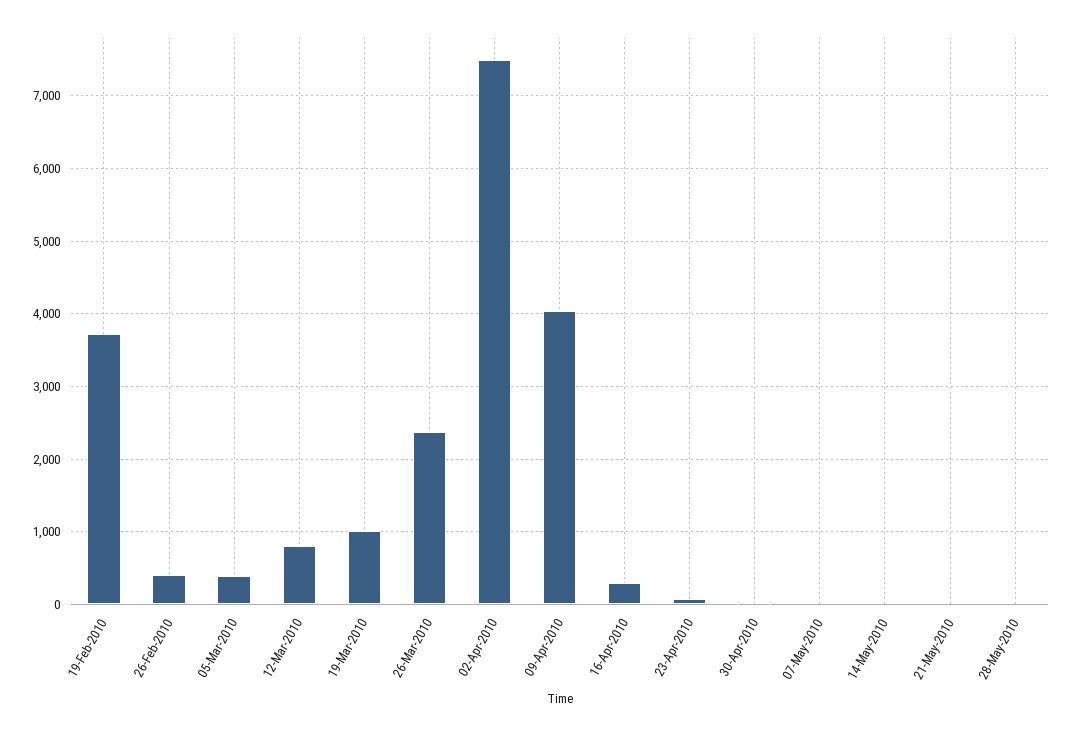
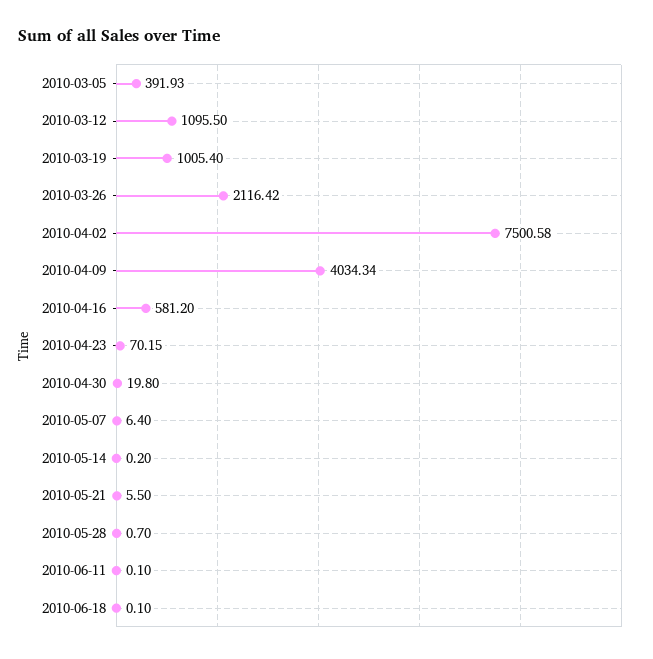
19-Feb-2010: 3700 -> none
26-Feb-2010: 400 -> none
12-Mar-2010: 800 -> 1095.5
26-Mar-2010: 2400 -> 2116.42
16-Apr-2010: 300 -> 581.2
2010-06-11: none -> 0.1
2010-06-18: none -> 0.1

